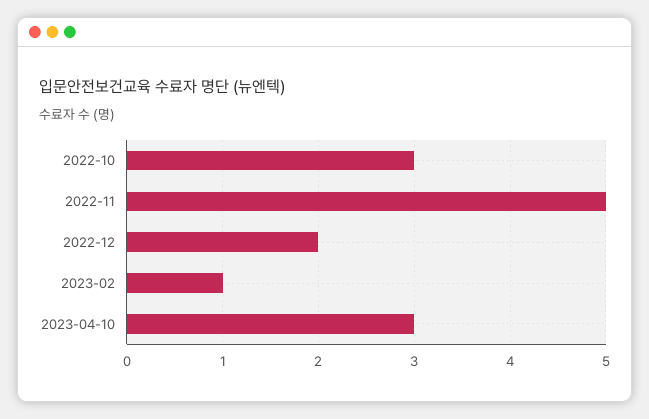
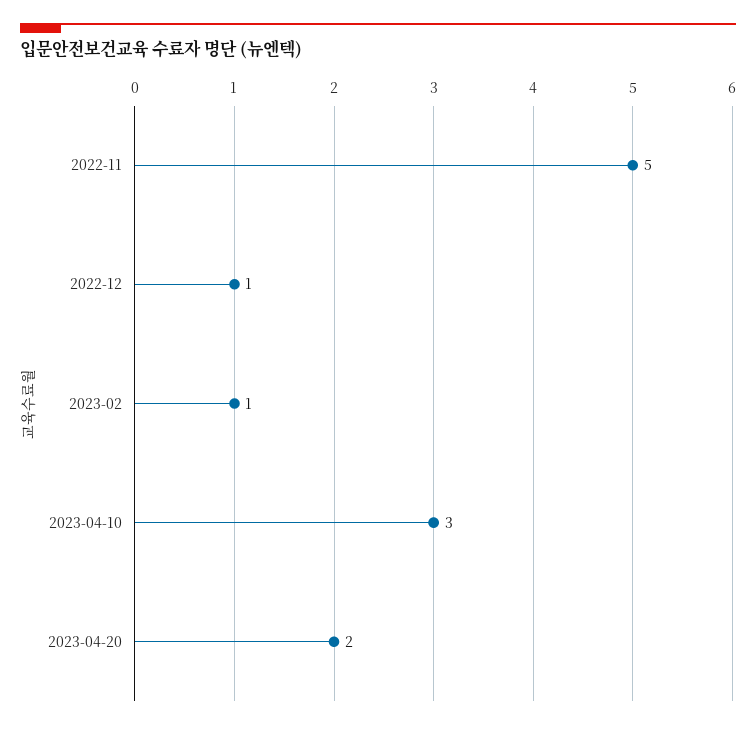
2022-10: 3 -> none
2022-12: 2 -> 1
2023-04-20: none -> 2

